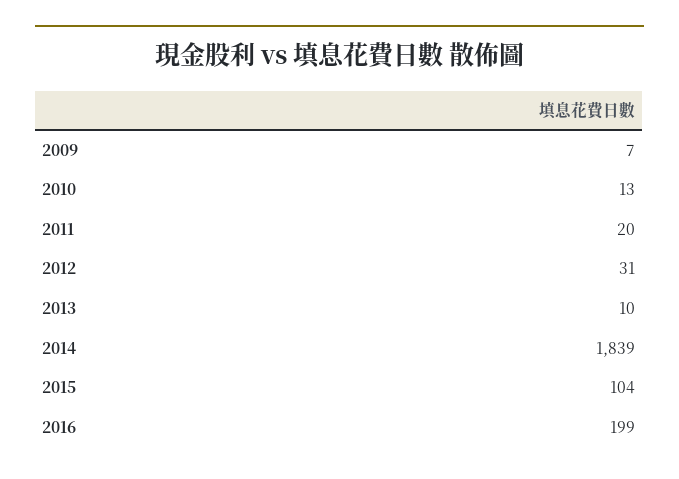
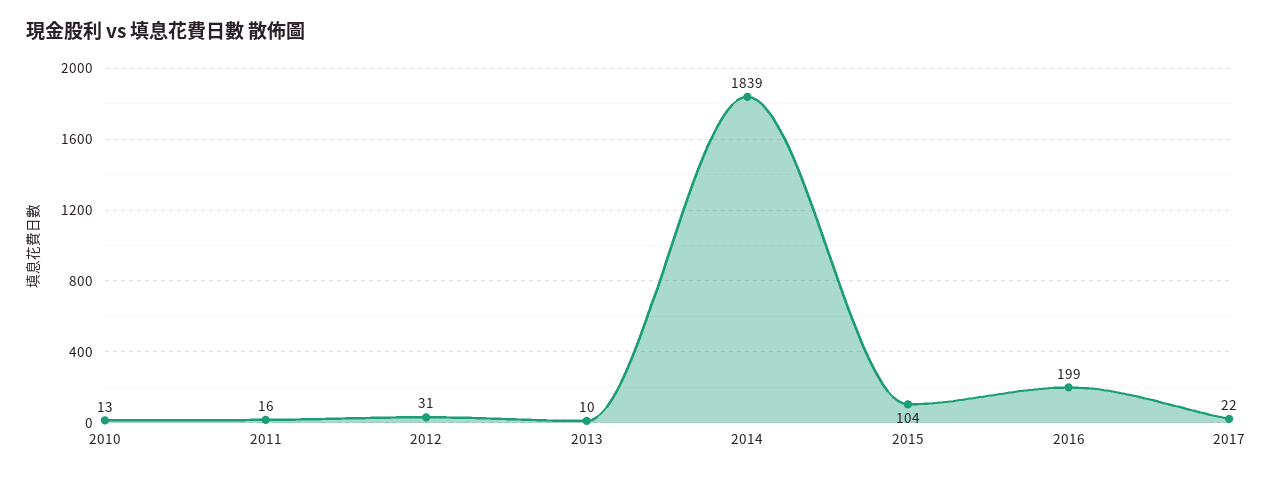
2009: 7 -> none
2011: 20 -> 16
2017: none -> 22

